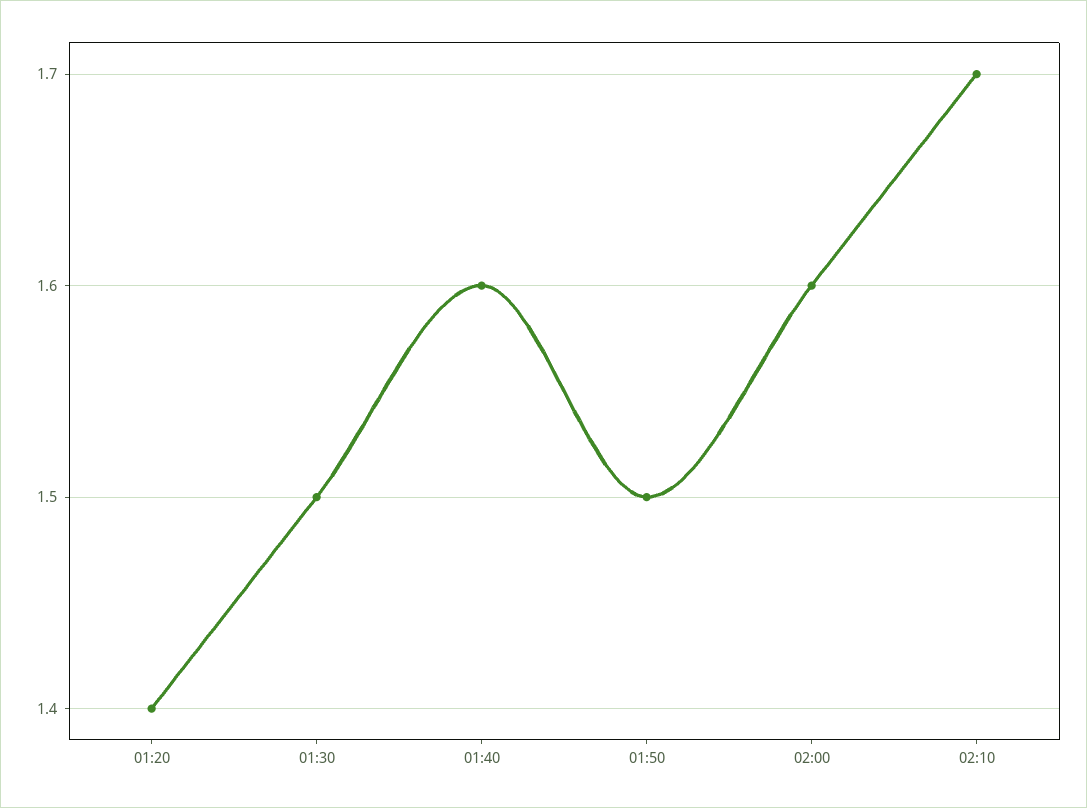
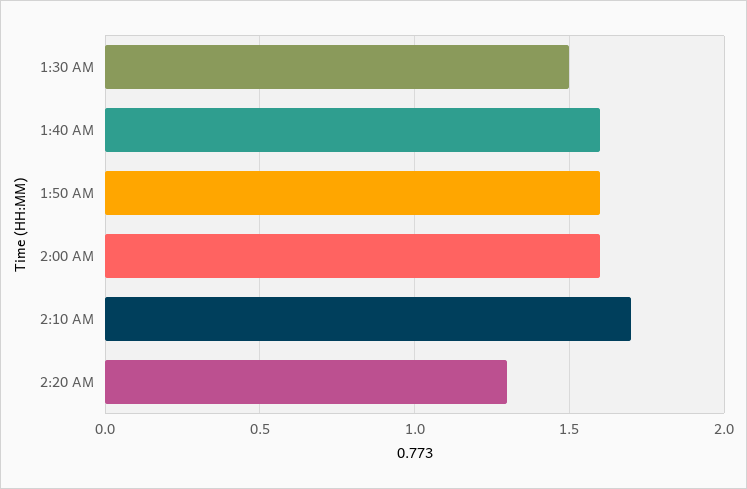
01:20: 1.4 -> none
01:50: 1.5 -> 1.6
2:20 AM: none -> 1.3

